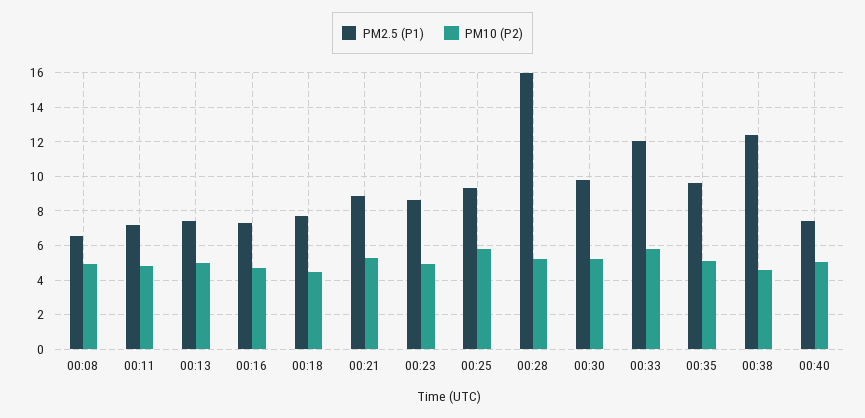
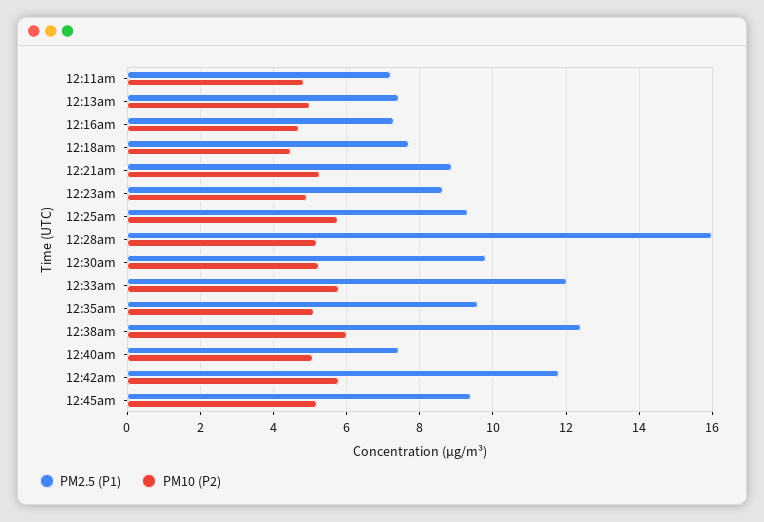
PM2.5 (P1), 00:08: 6.5 -> none
PM10 (P2), 00:08: 5 -> none
PM10 (P2), 00:38: 4.5 -> 6
PM2.5 (P1), 12:42am: none -> 11.8
PM10 (P2), 12:42am: none -> 5.8
PM2.5 (P1), 12:45am: none -> 9.4
PM10 (P2), 12:45am: none -> 5.2

